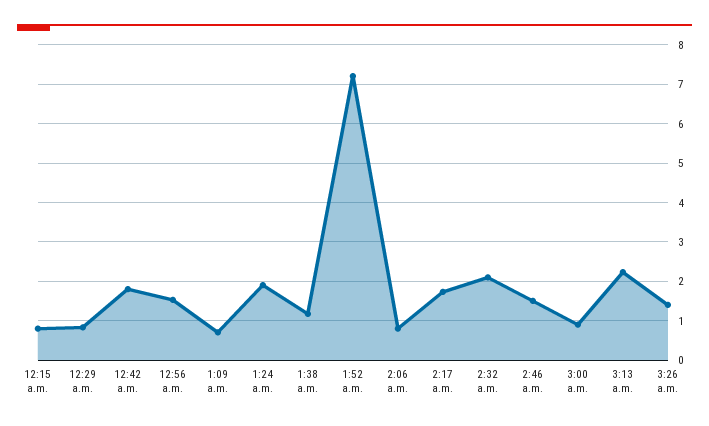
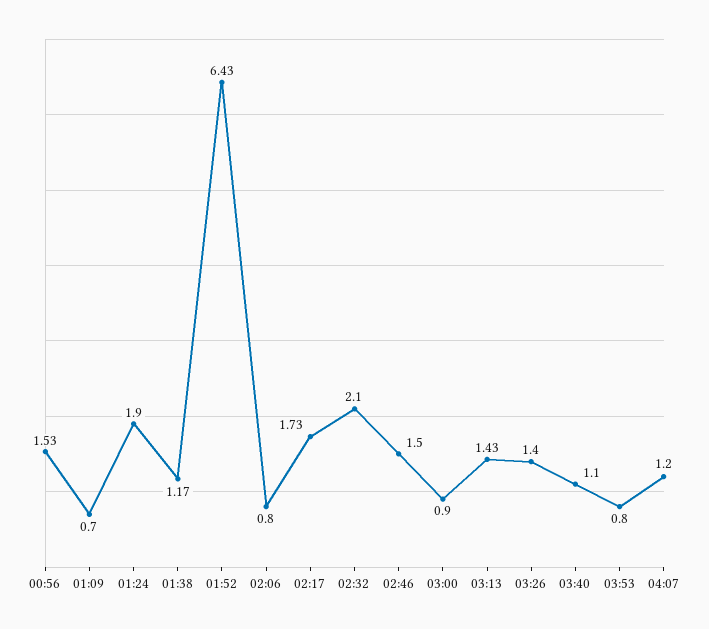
12:15 a.m.: 0.8 -> none
12:29 a.m.: 0.8 -> none
12:42 a.m.: 1.8 -> none
1:52 a.m.: 7.2 -> 6.43
3:13 a.m.: 2.2 -> 1.43
03:40: none -> 1.1
03:53: none -> 0.8
04:07: none -> 1.2

